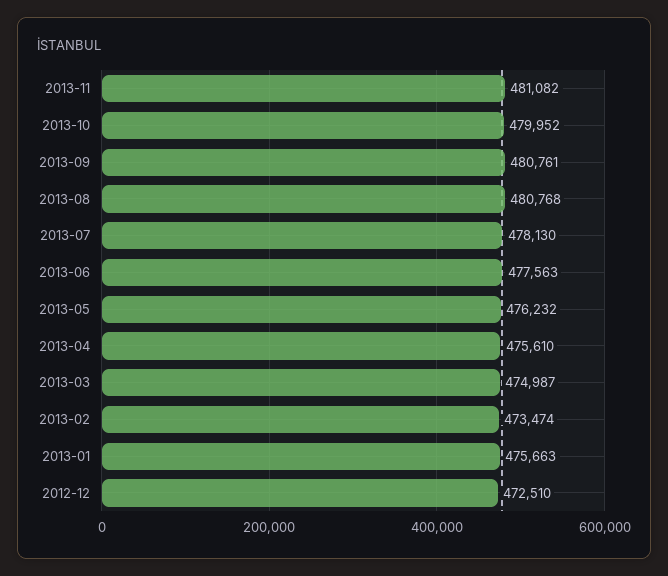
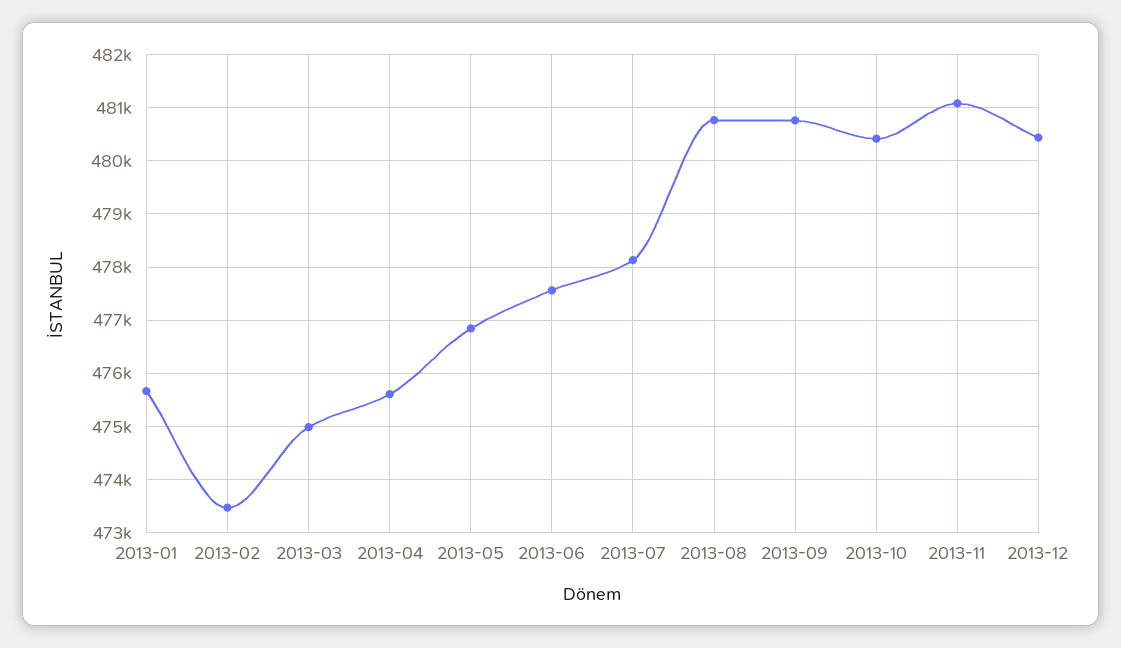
2013-10: 479952 -> 480400
2013-05: 476232 -> 476800
2012-12: 472510 -> none
2013-12: none -> 480400

